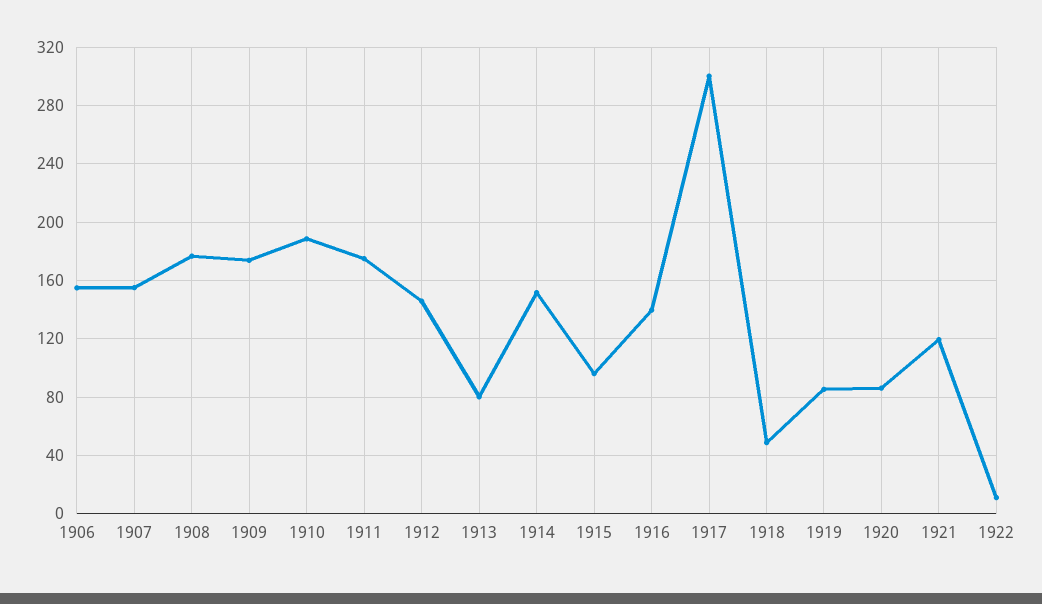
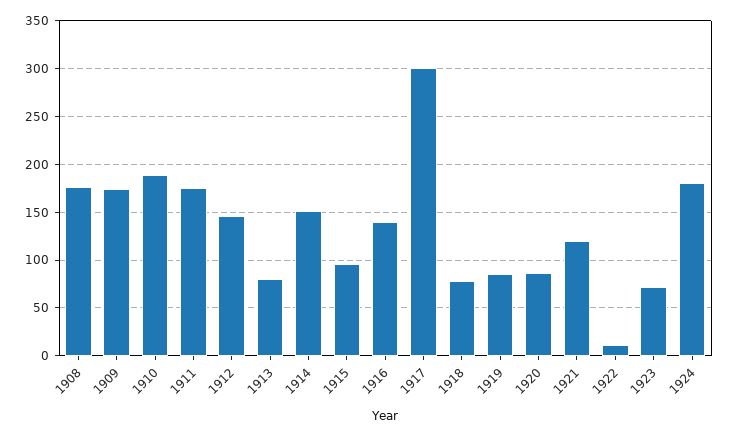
1906: 155 -> none
1907: 155 -> none
1918: 50 -> 80
1923: none -> 70
1924: none -> 180

